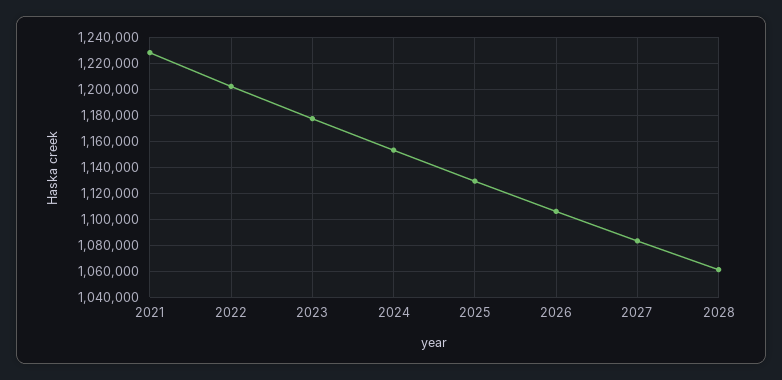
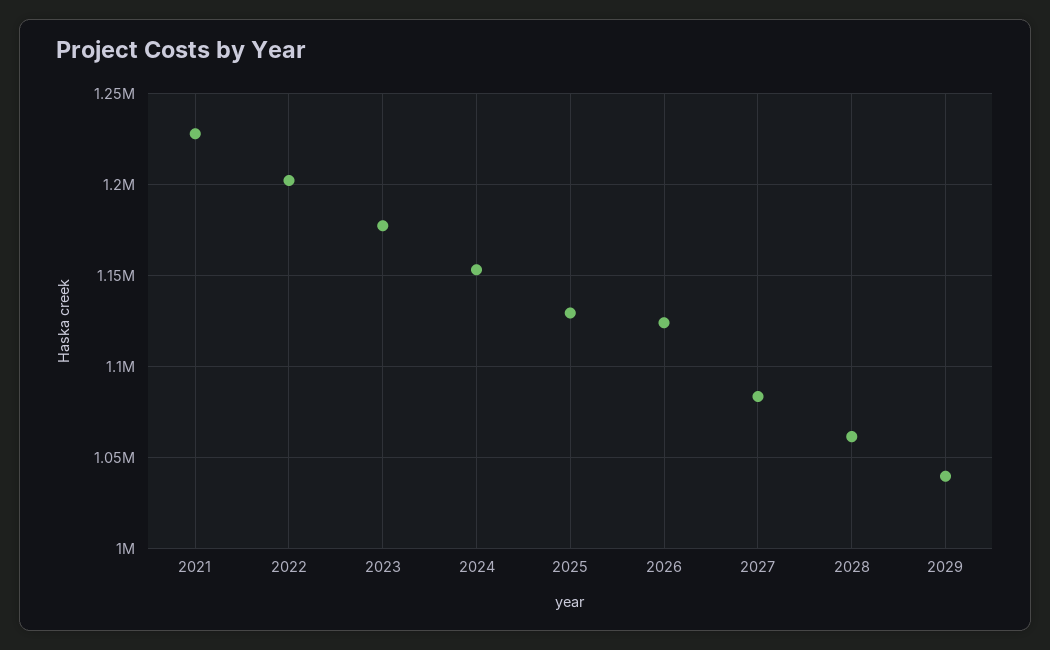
2026: 1105000 -> 1125000
2029: none -> 1040000

